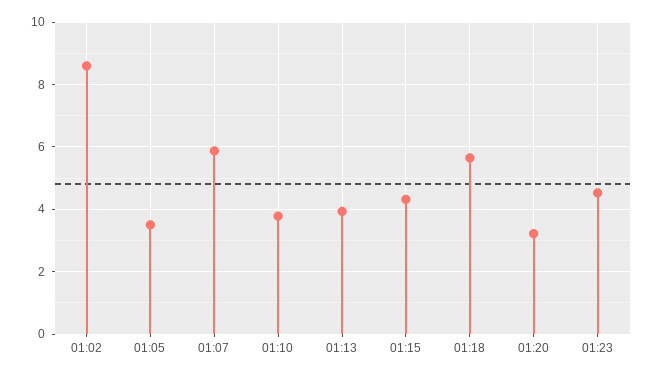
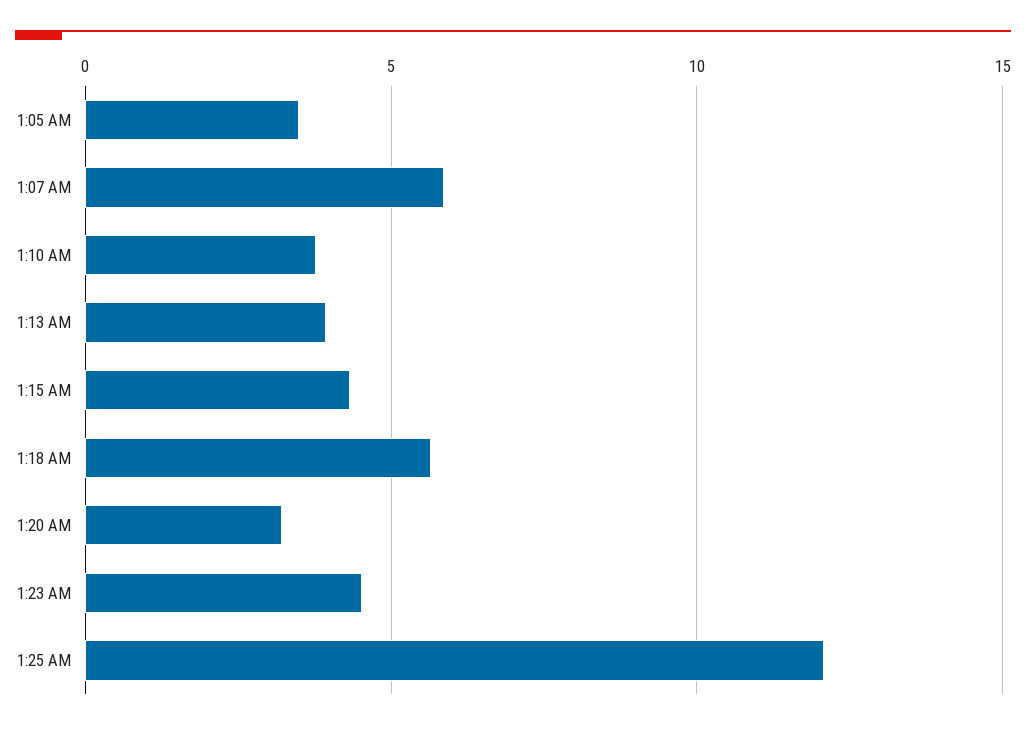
01:02: 8.6 -> none
1:25 AM: none -> 12

